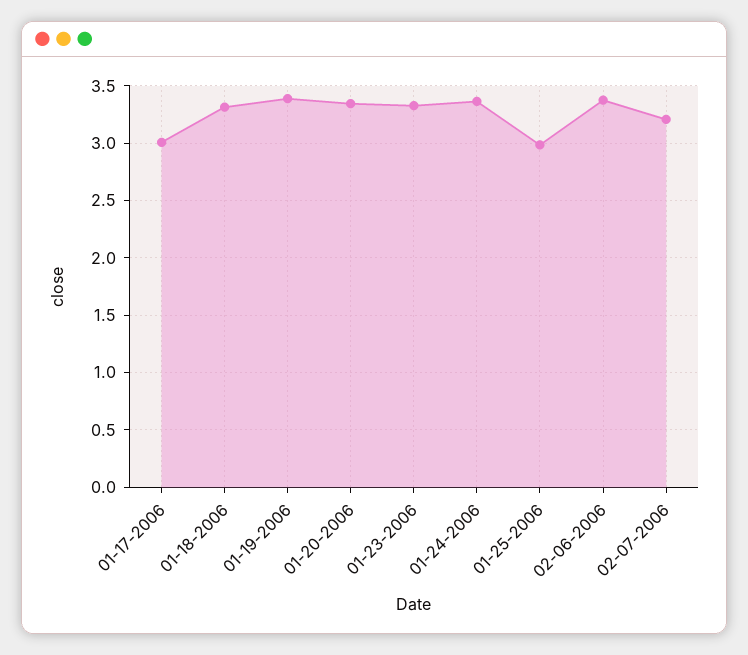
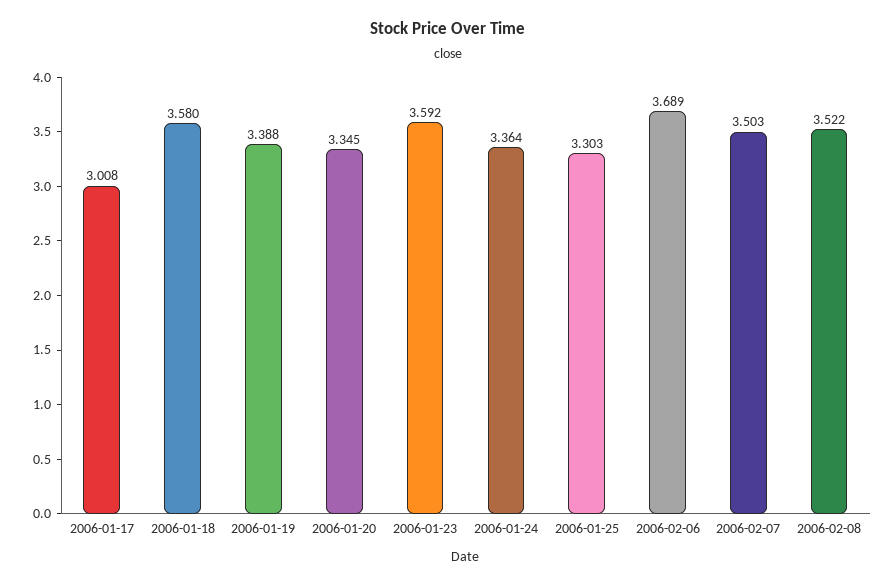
01-18-2006: 3.3 -> 3.58
01-23-2006: 3.3 -> 3.592
01-25-2006: 3 -> 3.303
02-06-2006: 3.4 -> 3.689
02-07-2006: 3.2 -> 3.503
2006-02-08: none -> 3.522

